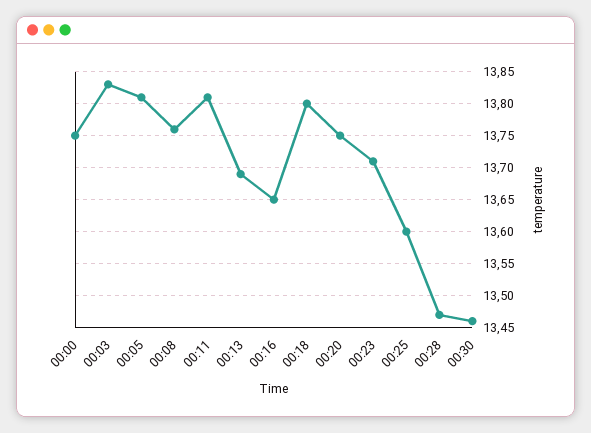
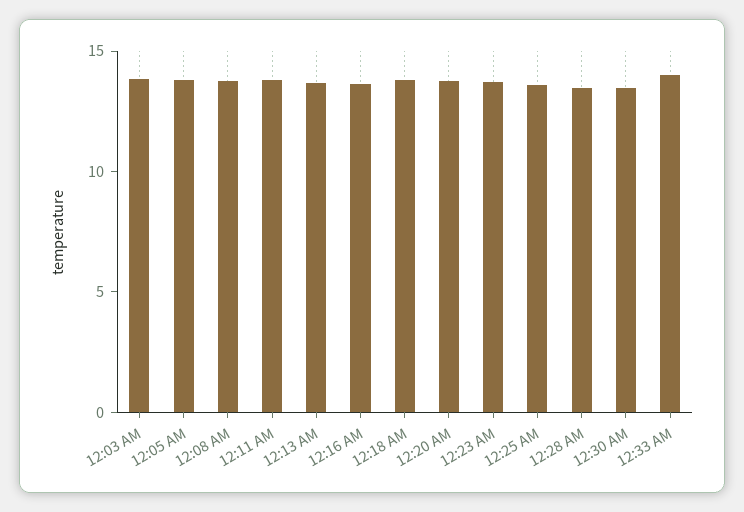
00:00: 13.75 -> none
12:33 AM: none -> 14

